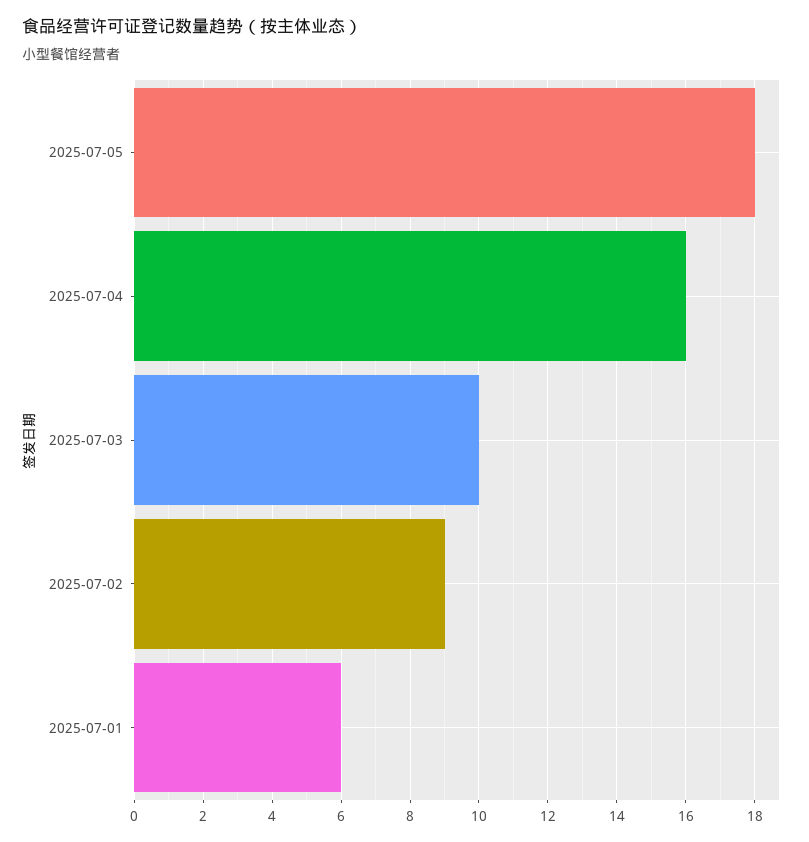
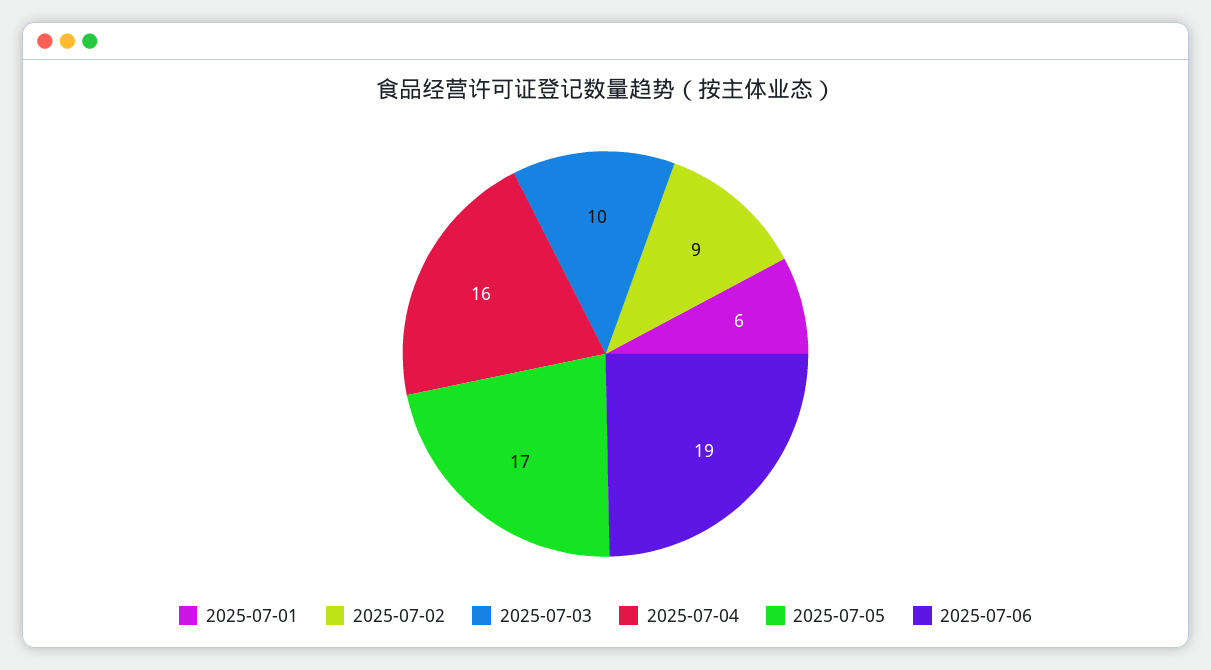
2025-07-05: 18 -> 17
2025-07-06: none -> 19

